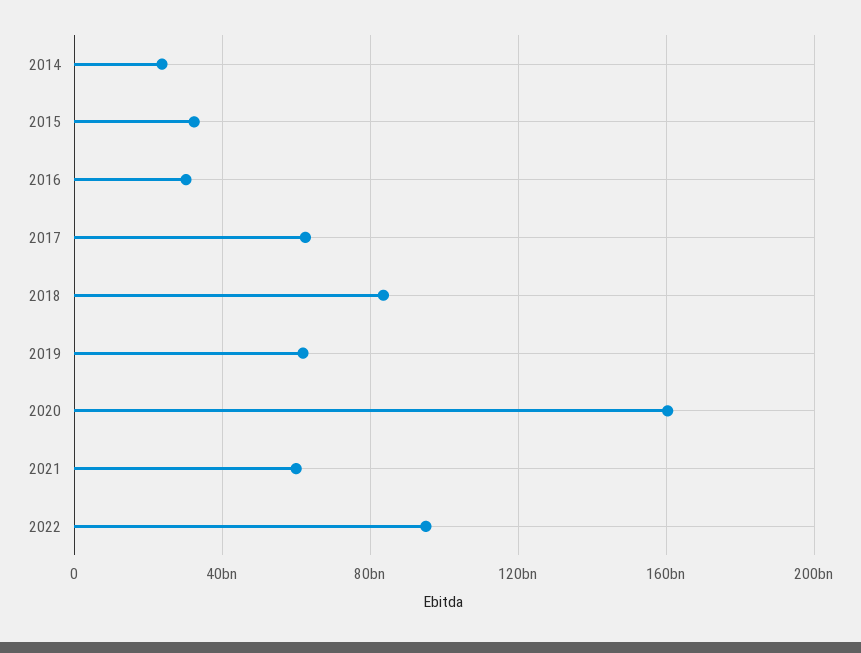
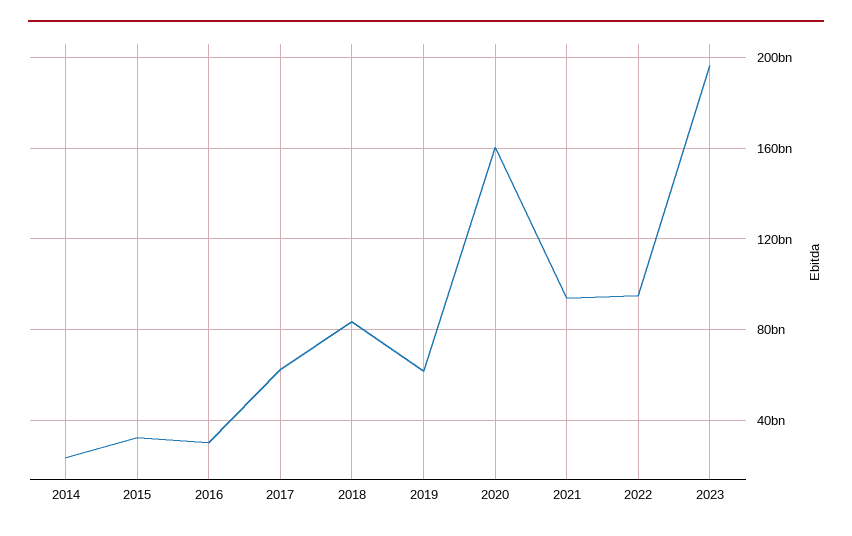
2021: 60000000000 -> 95000000000
2023: none -> 195000000000

